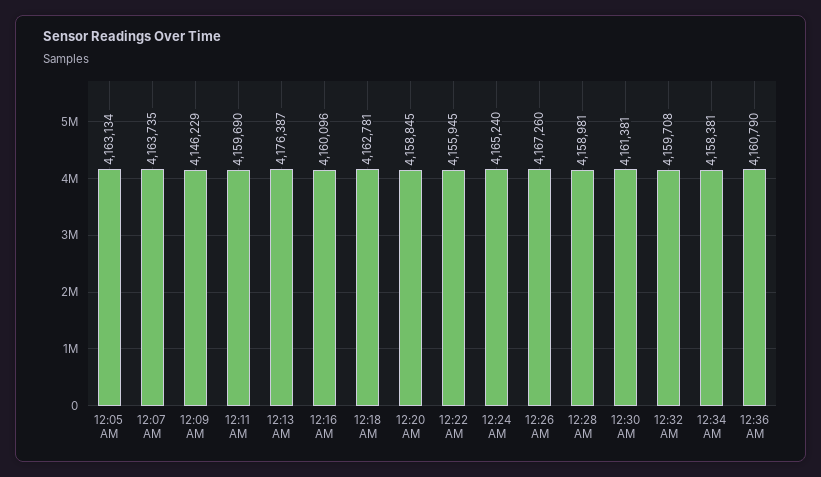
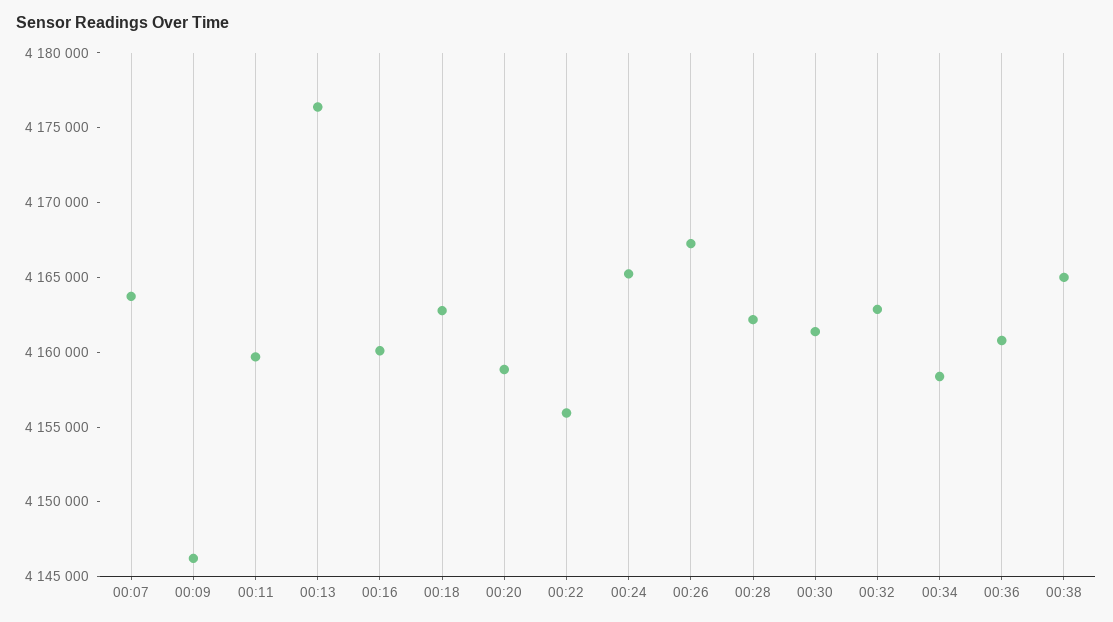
12:05 AM: 4163134 -> none
12:28 AM: 4158981 -> 4162000
12:32 AM: 4159708 -> 4163000
00:38: none -> 4165000

